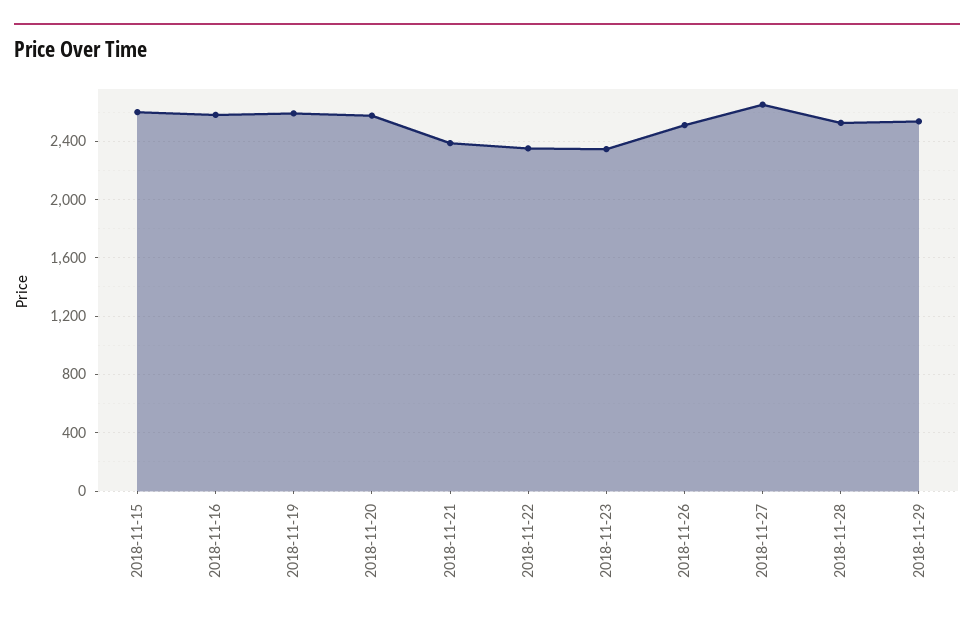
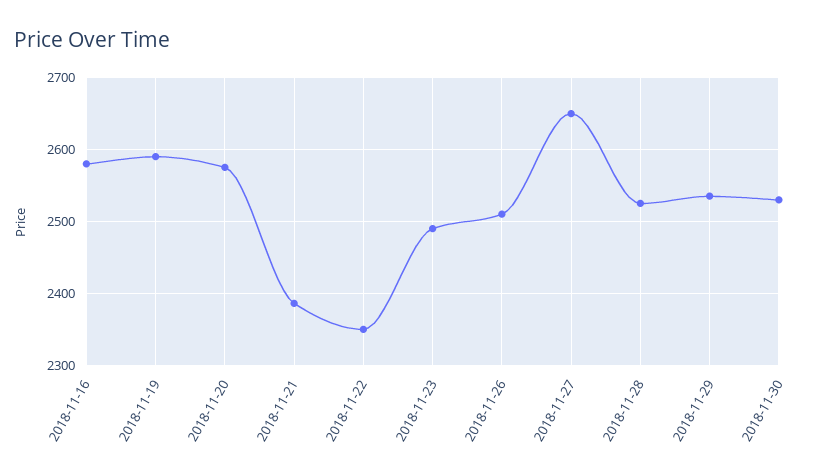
2018-11-15: 2600 -> none
2018-11-23: 2350 -> 2490
2018-11-30: none -> 2530

